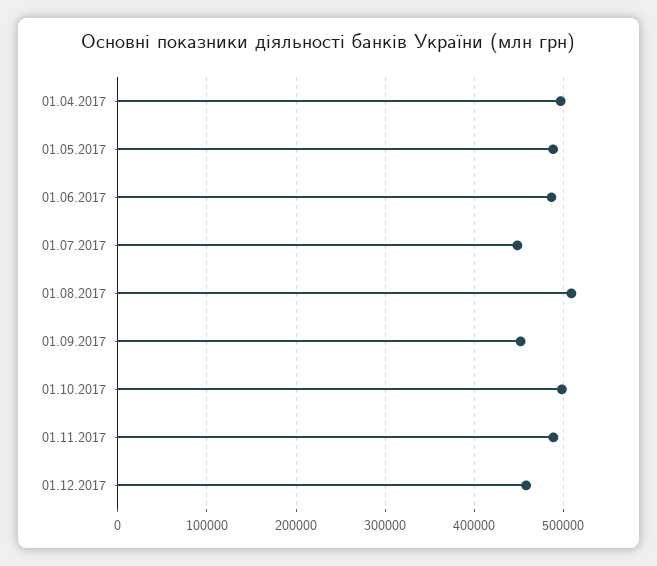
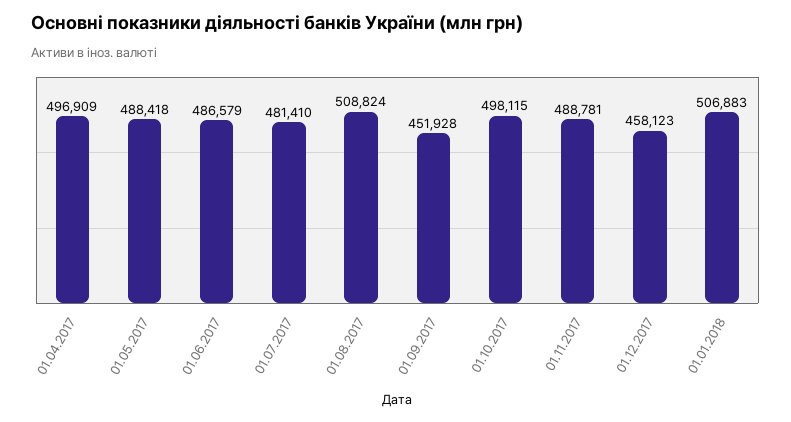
01.07.2017: 450000 -> 481410
01.01.2018: none -> 506883

